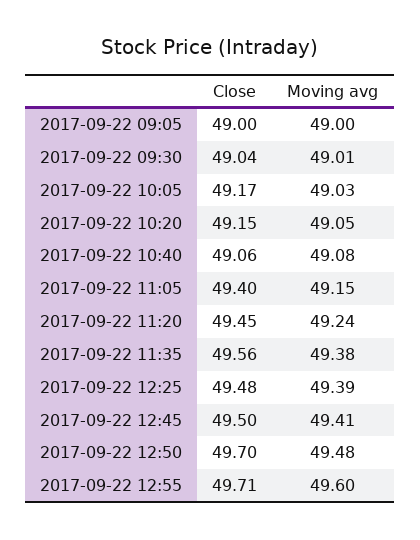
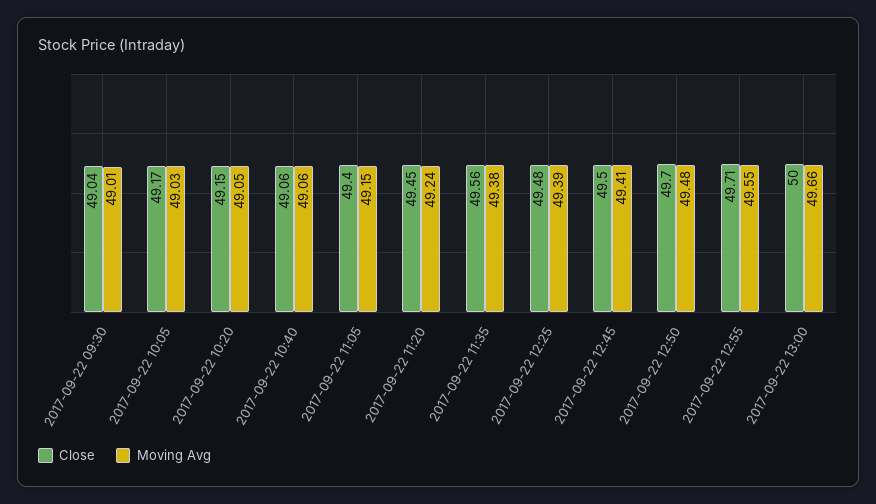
Close, 2017-09-22 09:05: 49 -> none
Moving avg, 2017-09-22 09:05: 49 -> none
Moving avg, 2017-09-22 10:40: 49.08 -> 49.06
Moving avg, 2017-09-22 12:55: 49.6 -> 49.55
Close, 2017-09-22 13:00: none -> 50
Moving avg, 2017-09-22 13:00: none -> 49.66

